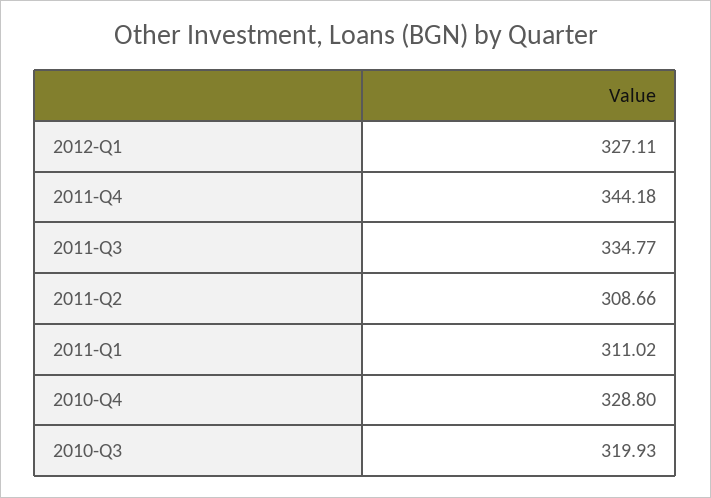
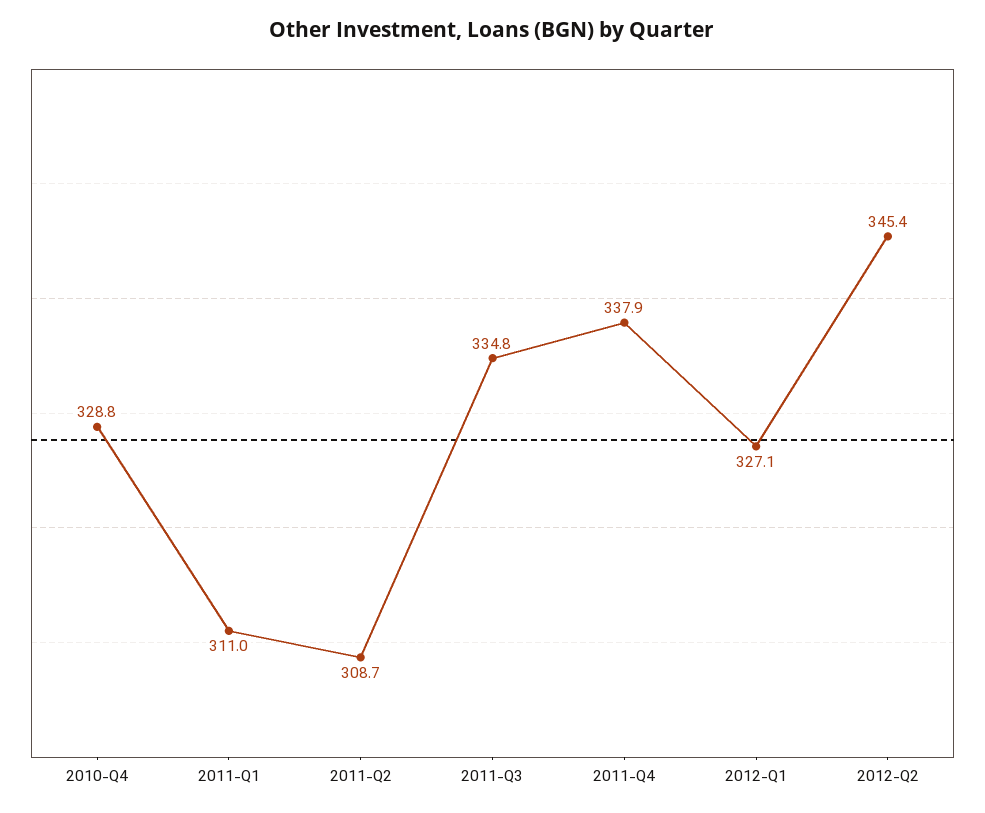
2011-Q4: 344.18 -> 337.9
2010-Q3: 319.93 -> none
2012-Q2: none -> 345.4

